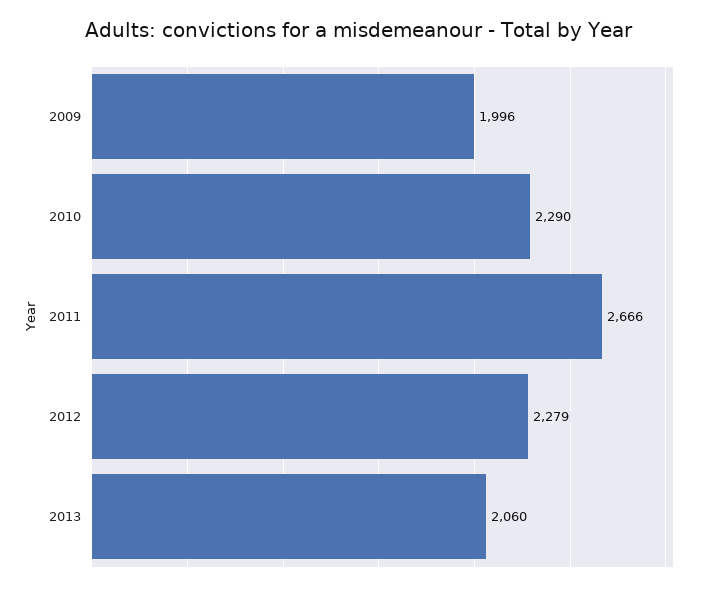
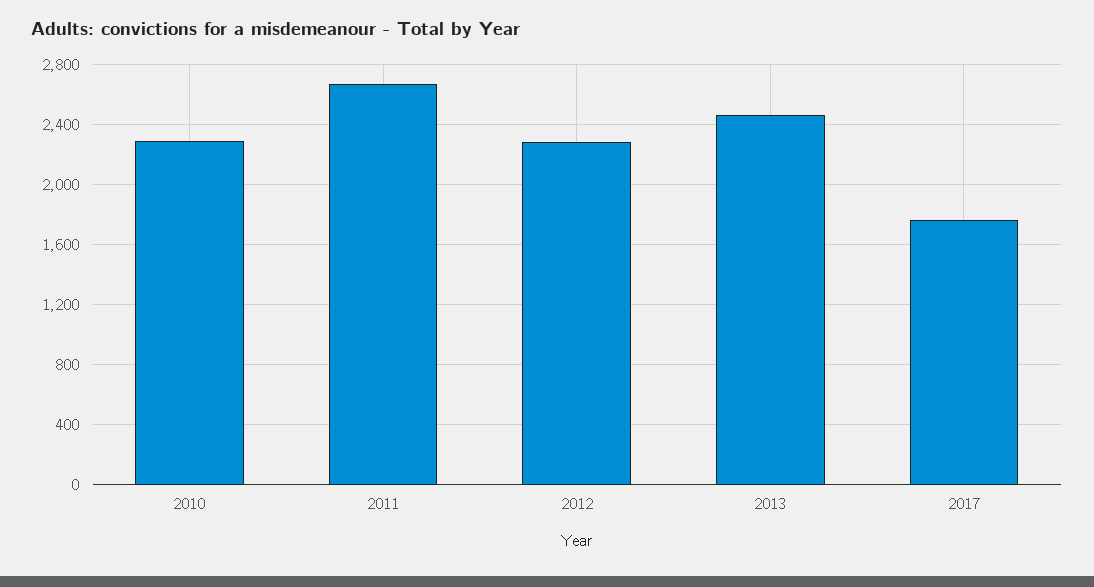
2009: 1996 -> none
2013: 2060 -> 2450
2017: none -> 1750

